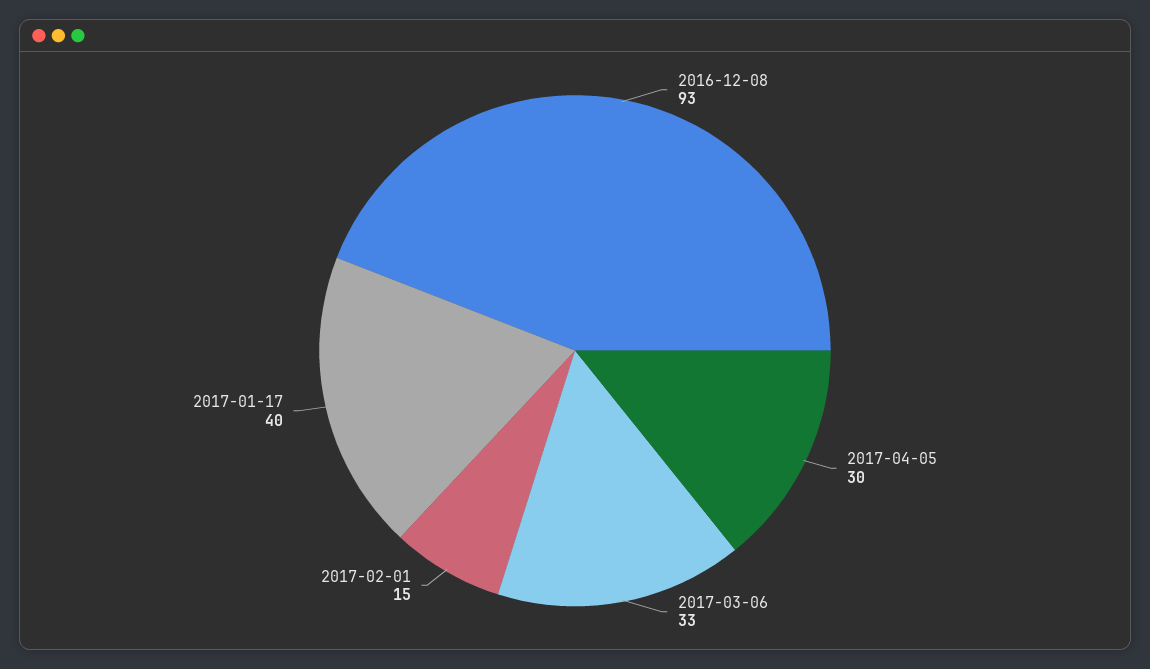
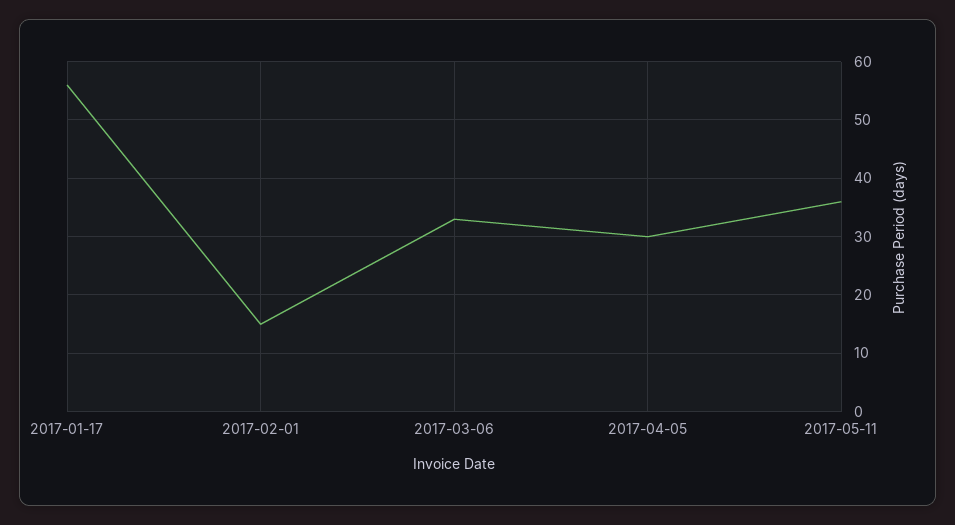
2016-12-08: 93 -> none
2017-01-17: 40 -> 55
2017-05-11: none -> 35

